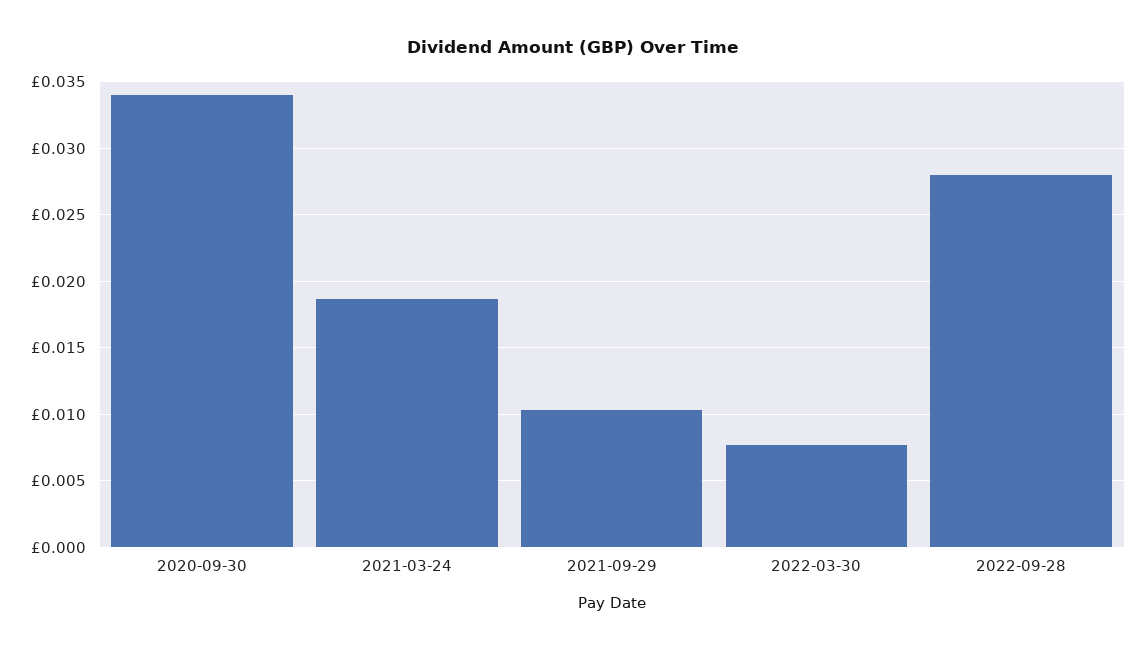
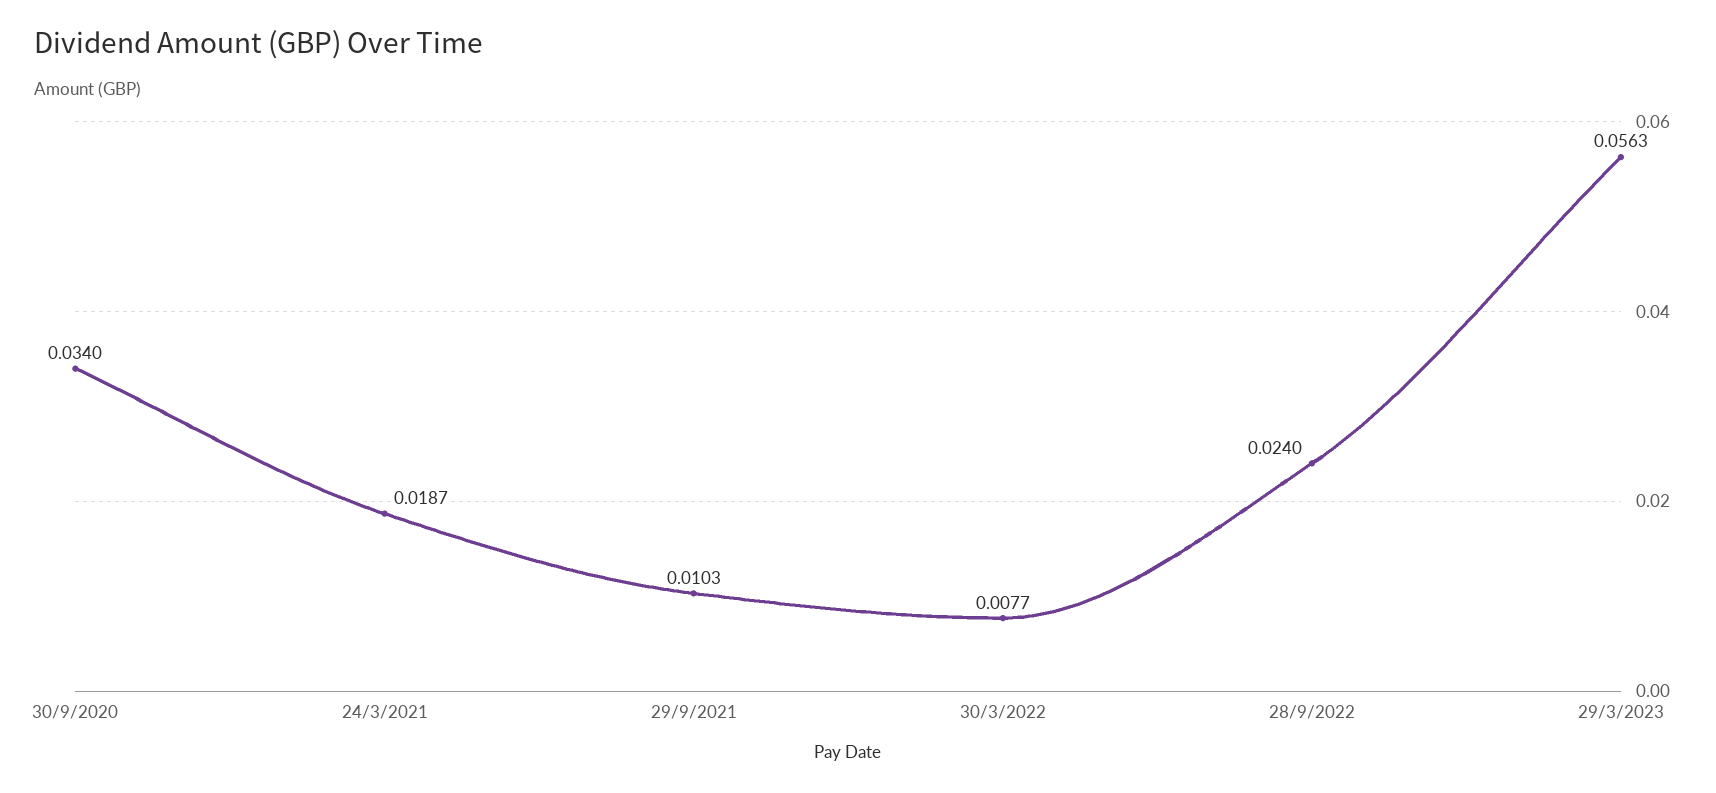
2022-09-28: 0.028 -> 0.024
29/3/2023: none -> 0.0563

